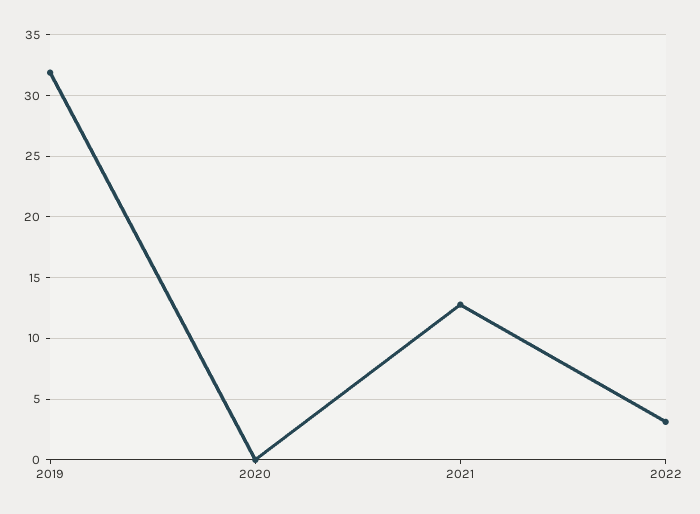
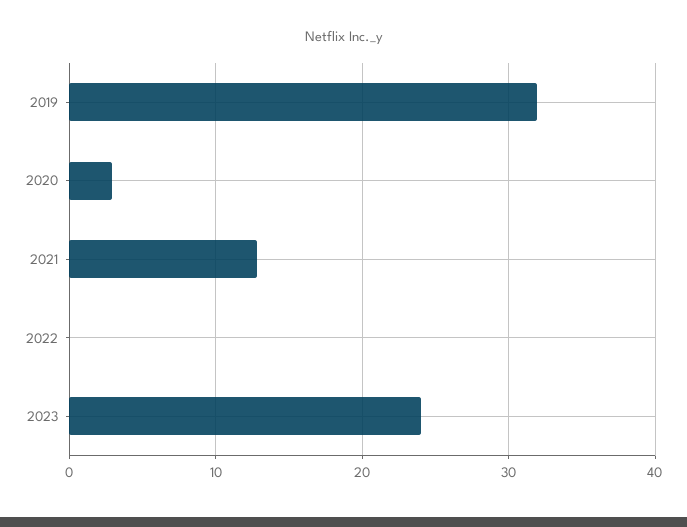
2020: 0 -> 3
2022: 3 -> 0
2023: none -> 24

